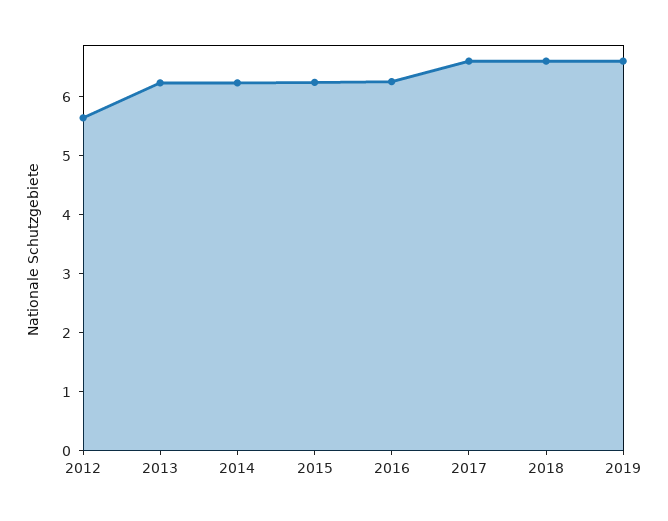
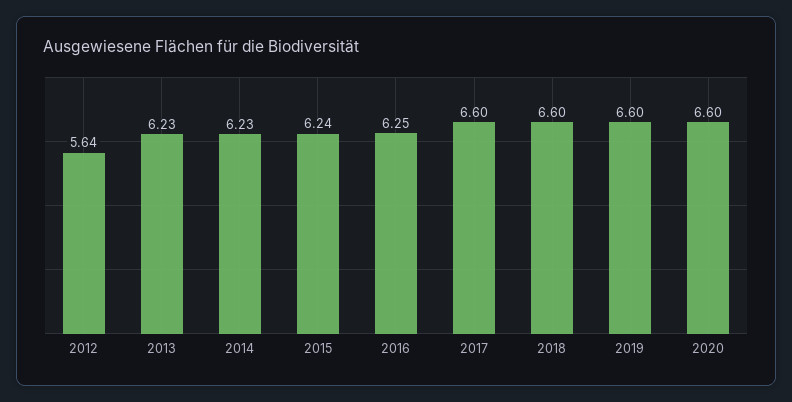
2020: none -> 6.6

